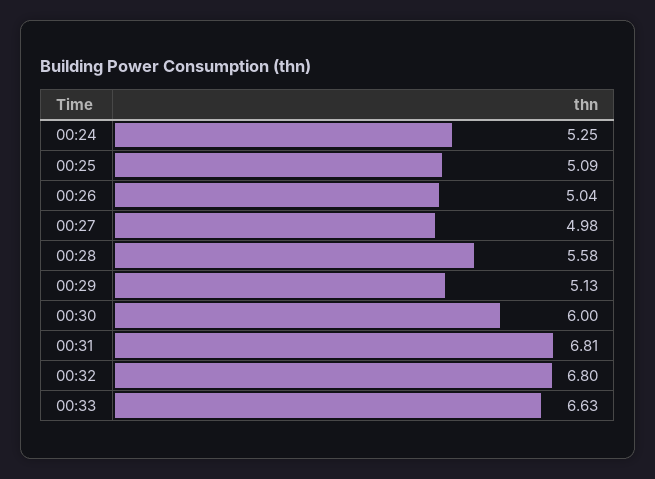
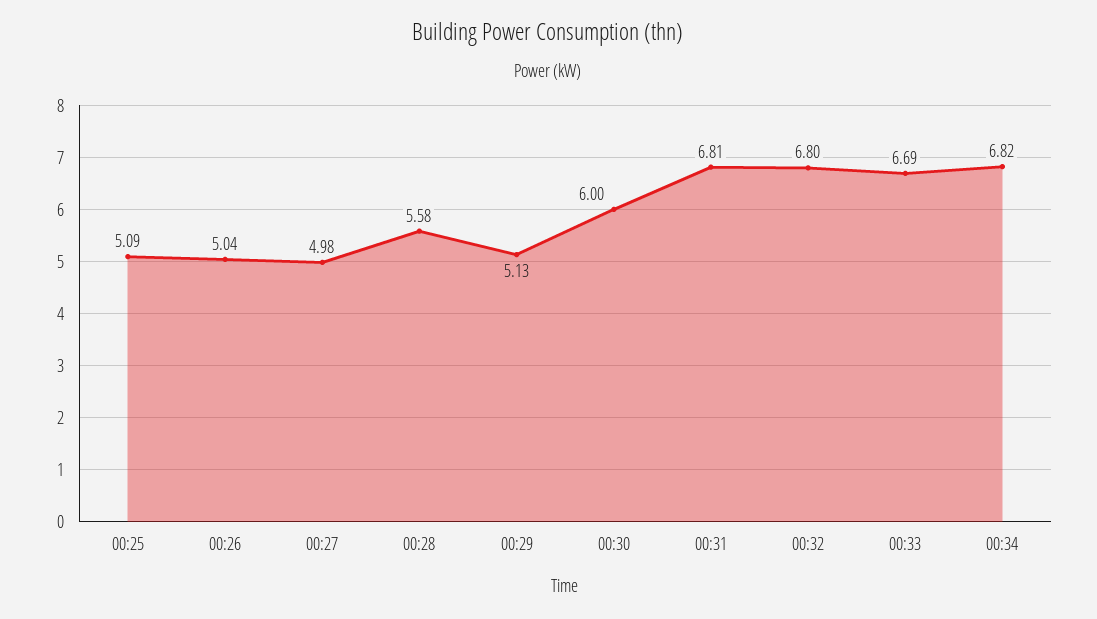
00:24: 5.25 -> none
00:33: 6.63 -> 6.69
00:34: none -> 6.82

